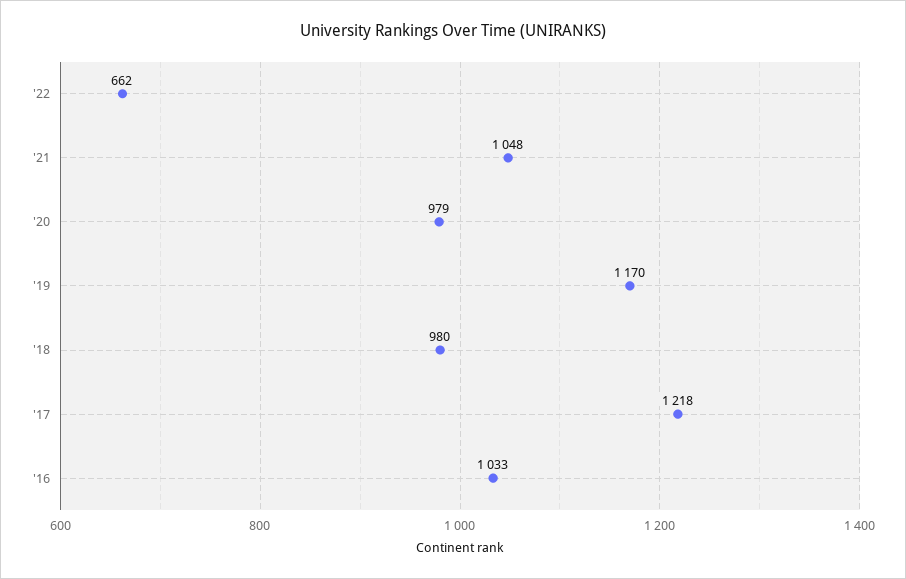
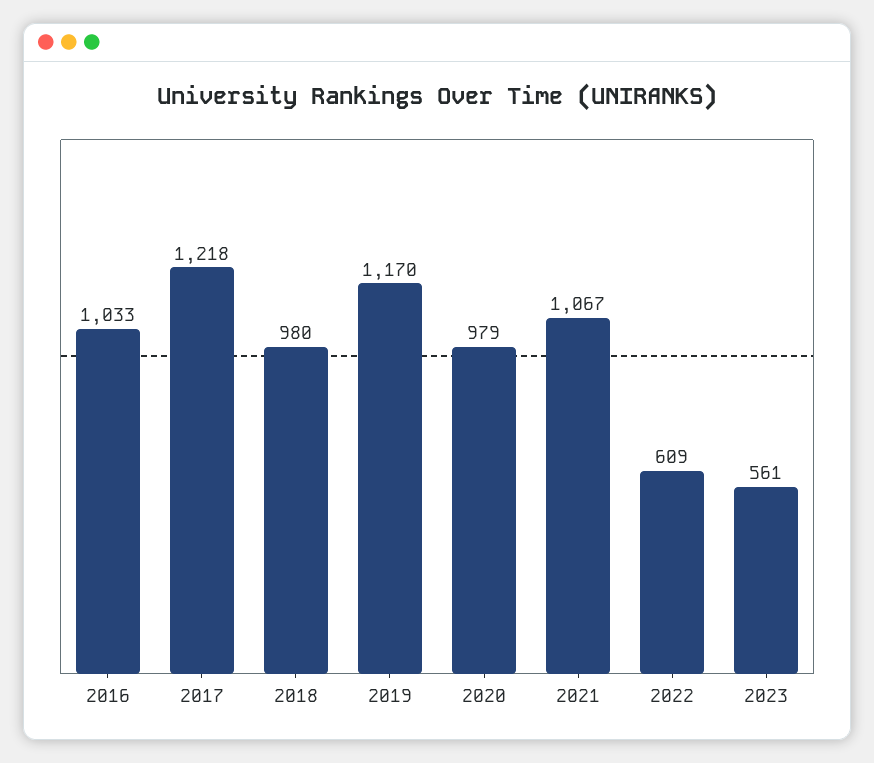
'22: 662 -> 609
'21: 1048 -> 1067
2023: none -> 561

